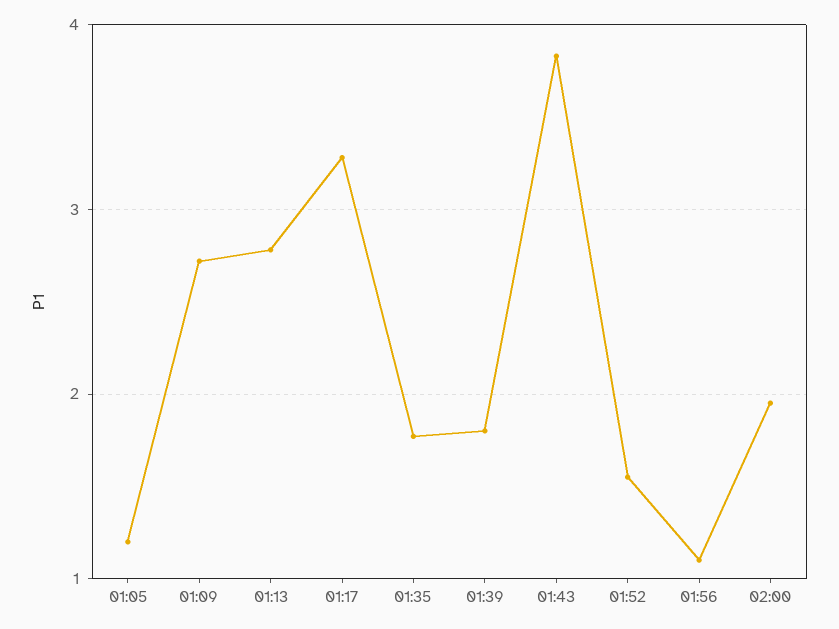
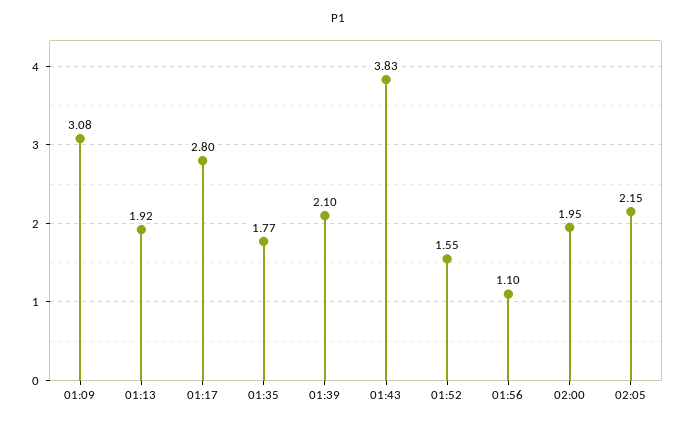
01:05: 1.2 -> none
01:09: 2.7 -> 3.08
01:13: 2.8 -> 1.92
01:17: 3.3 -> 2.8
01:39: 1.8 -> 2.1
02:05: none -> 2.15

